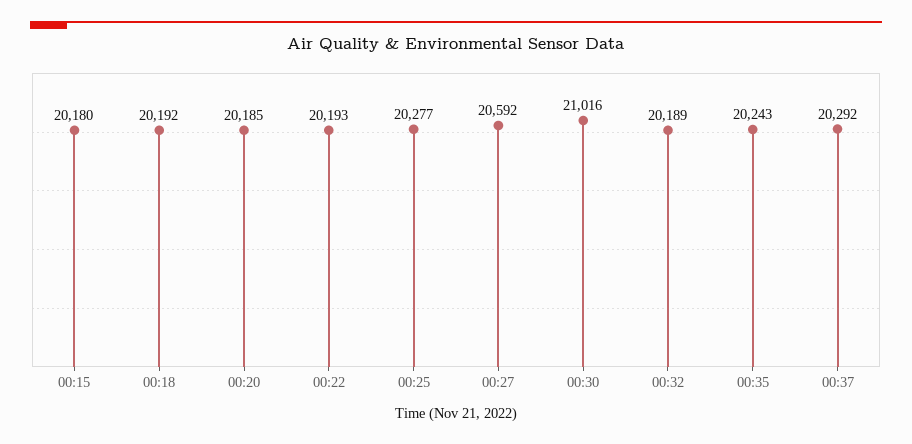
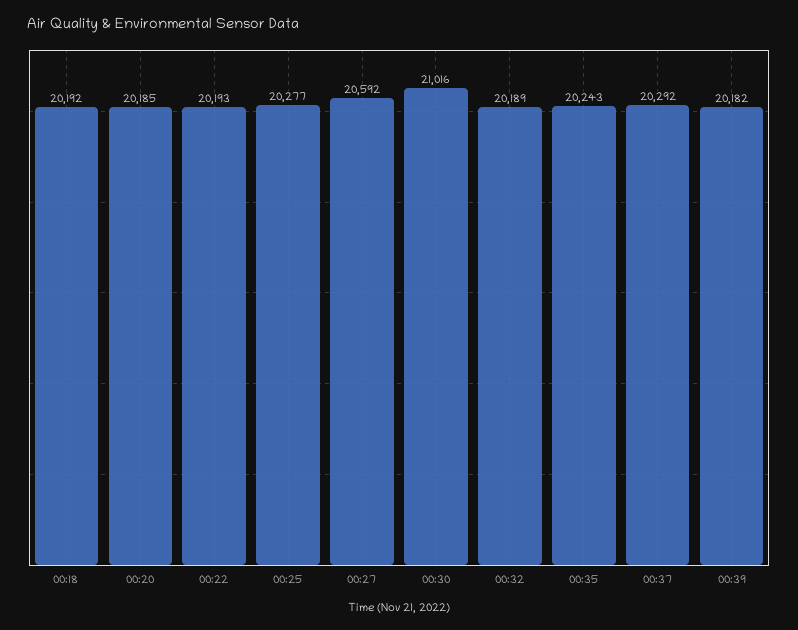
00:15: 20180 -> none
00:39: none -> 20182

